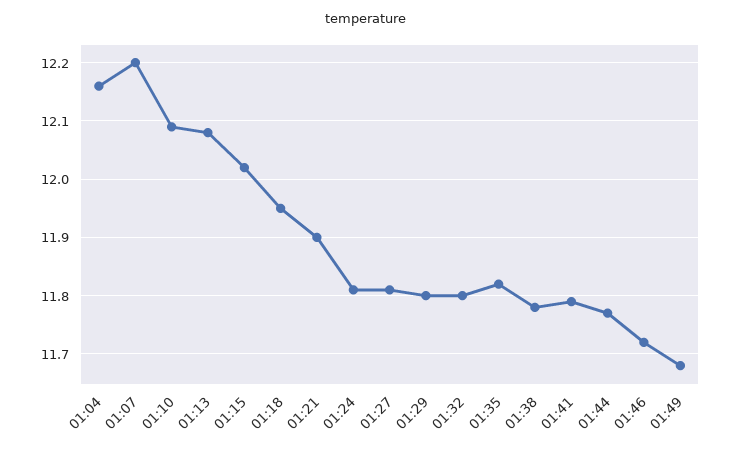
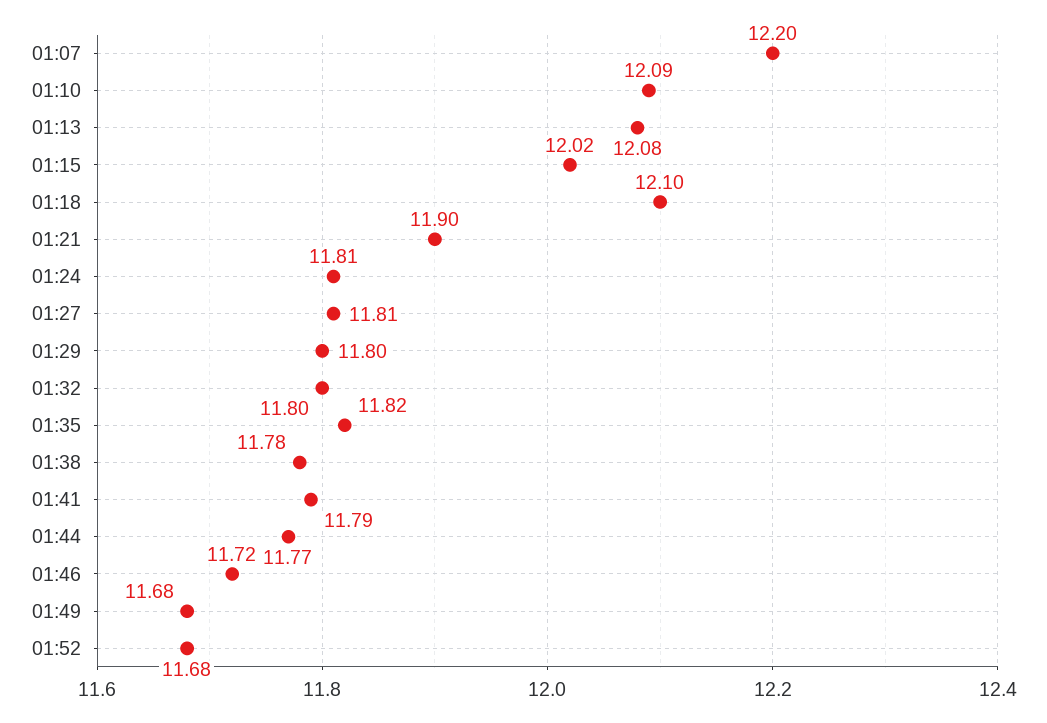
01:04: 12.15 -> none
01:18: 11.95 -> 12.1
01:52: none -> 11.68

